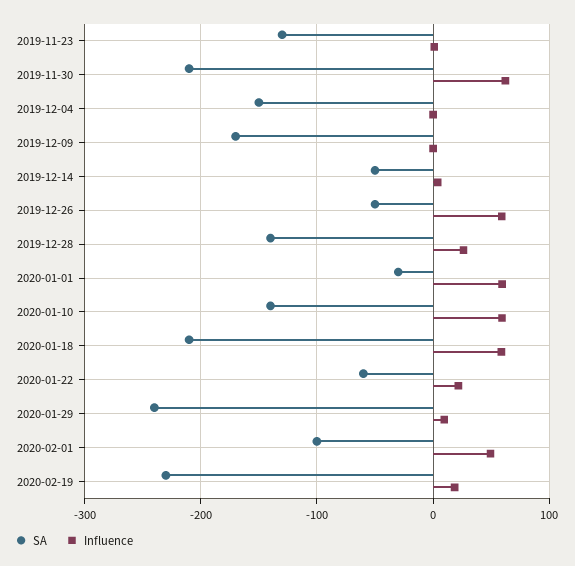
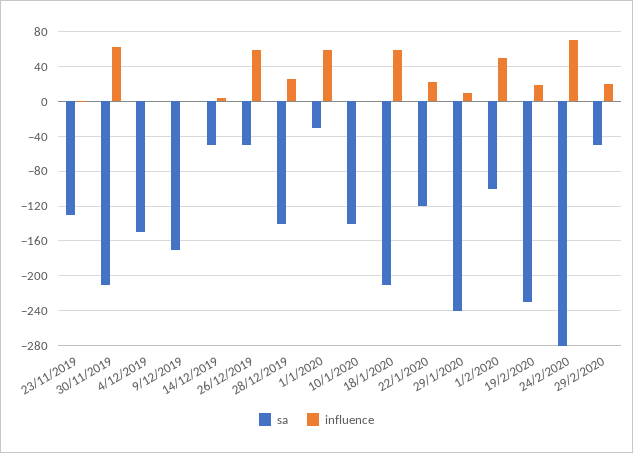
Influence, 2020-01-10: 60 -> 0
SA, 2020-01-22: -60 -> -120
SA, 24/2/2020: none -> -280
Influence, 24/2/2020: none -> 70
SA, 29/2/2020: none -> -50
Influence, 29/2/2020: none -> 20

